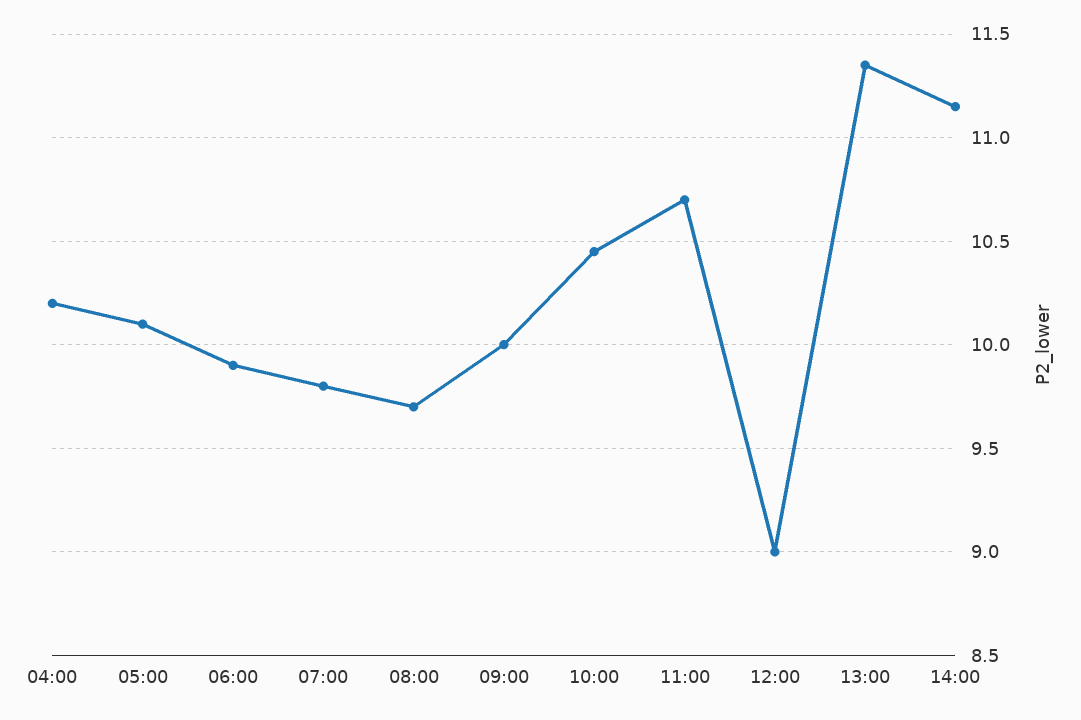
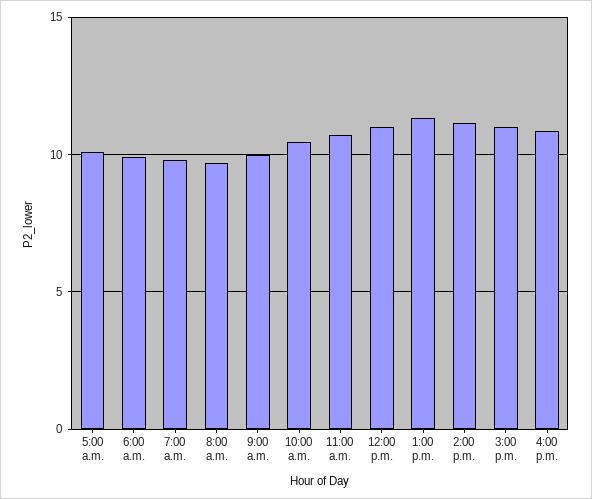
04:00: 10.2 -> none
12:00: 9 -> 11
3:00 p.m.: none -> 11
4:00 p.m.: none -> 11

